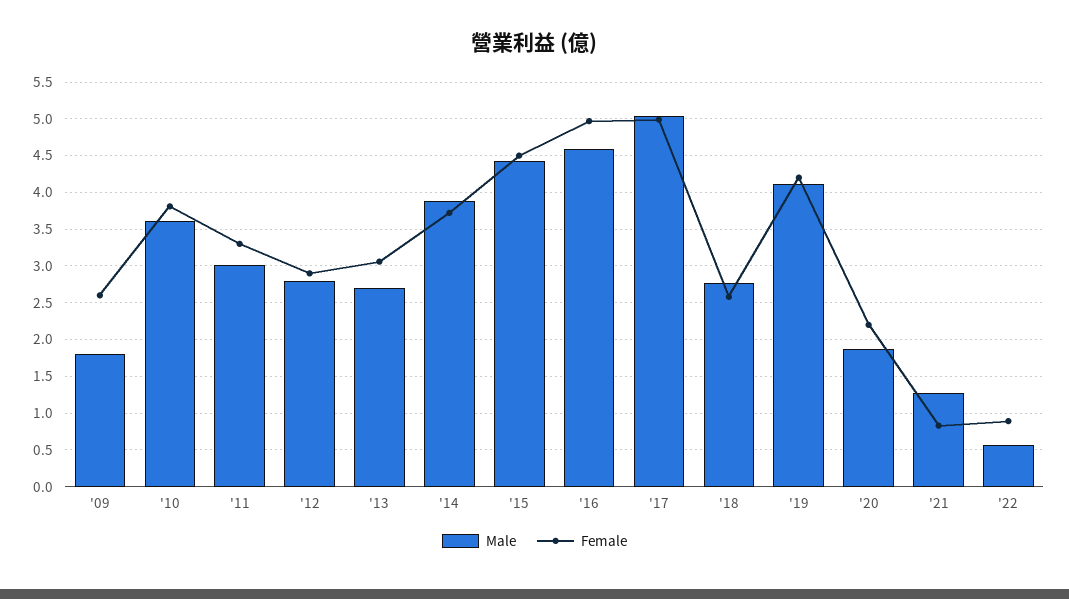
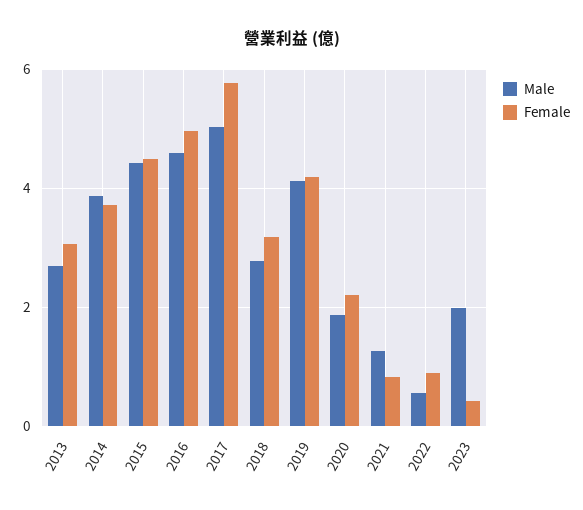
Male, '09: 1.8 -> none
Female, '09: 2.6 -> none
Male, '10: 3.6 -> none
Female, '10: 3.8 -> none
Male, '11: 3 -> none
Female, '11: 3.3 -> none
Male, '12: 2.8 -> none
Female, '12: 2.9 -> none
Female, '17: 5 -> 5.8
Female, '18: 2.6 -> 3.2
Male, 2023: none -> 2
Female, 2023: none -> 0.4

